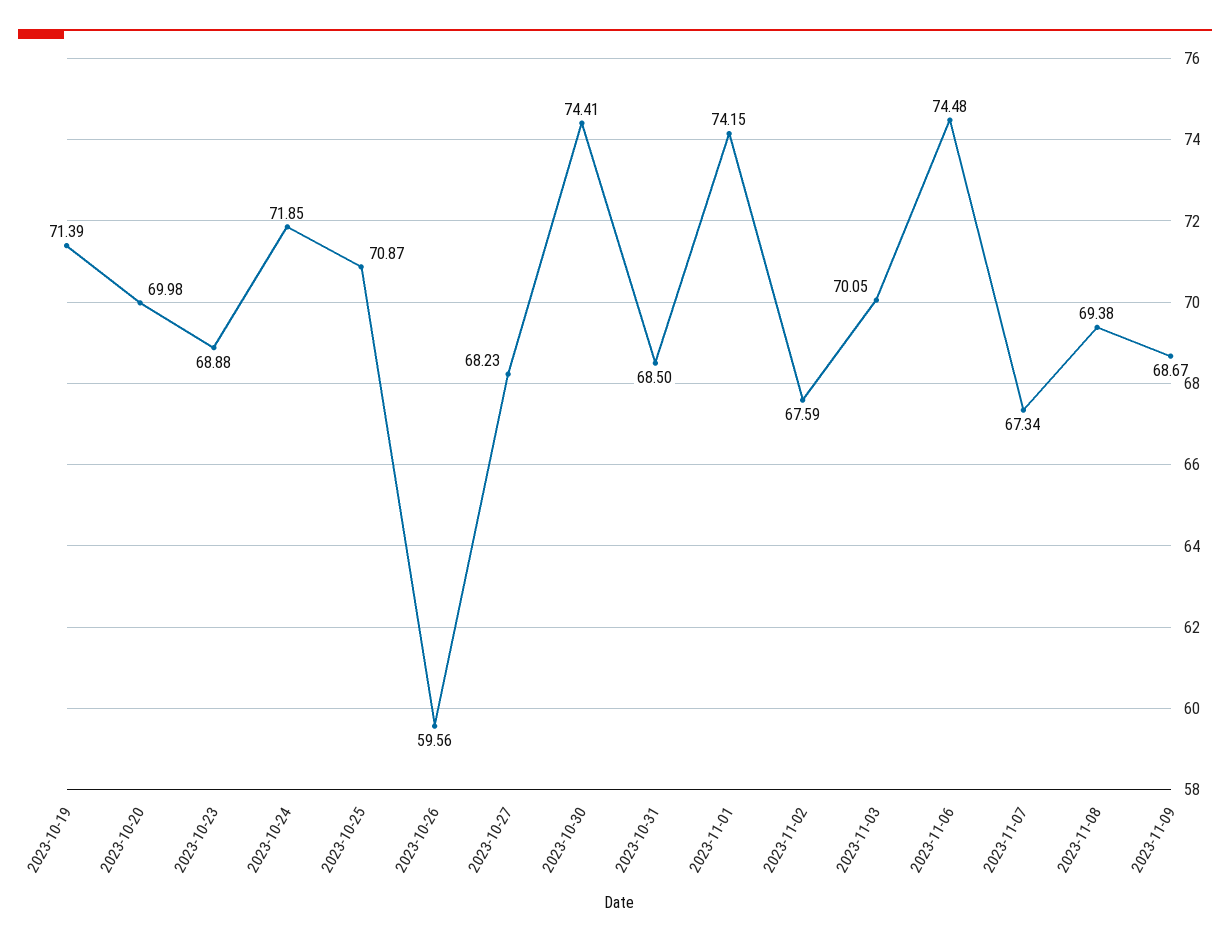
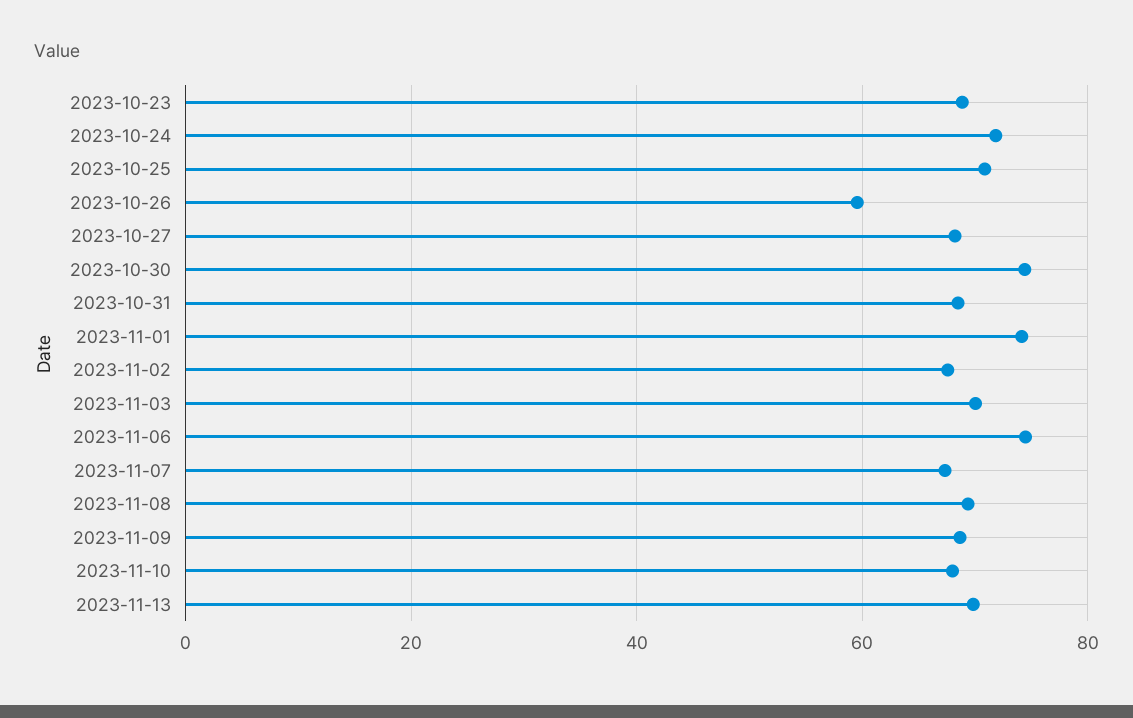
2023-10-19: 71.39 -> none
2023-10-20: 69.98 -> none
2023-11-10: none -> 68
2023-11-13: none -> 70

